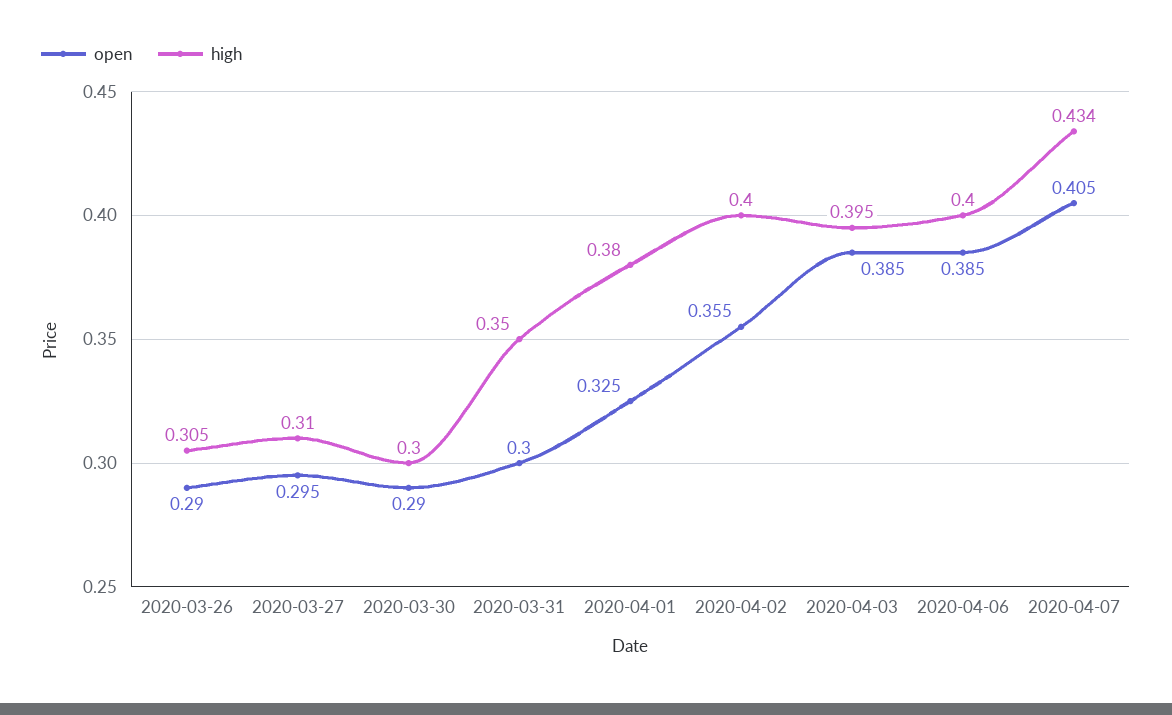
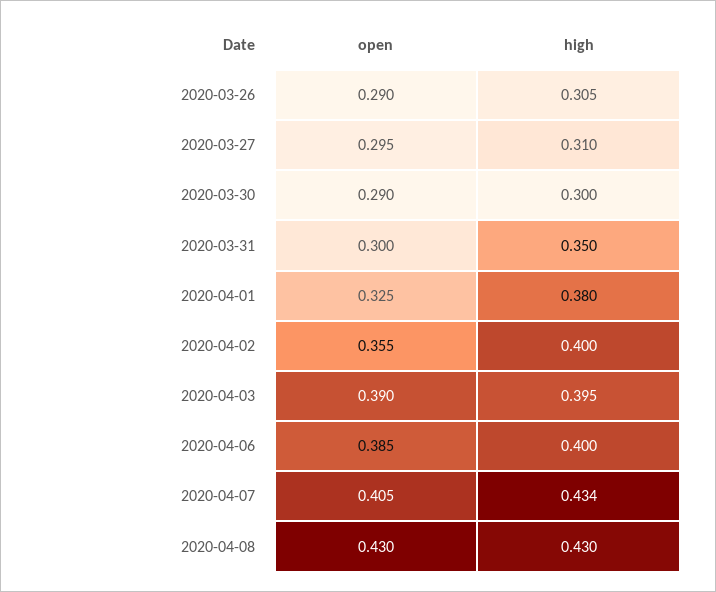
open, 2020-04-03: 0.385 -> 0.39
open, 2020-04-08: none -> 0.43
high, 2020-04-08: none -> 0.43

